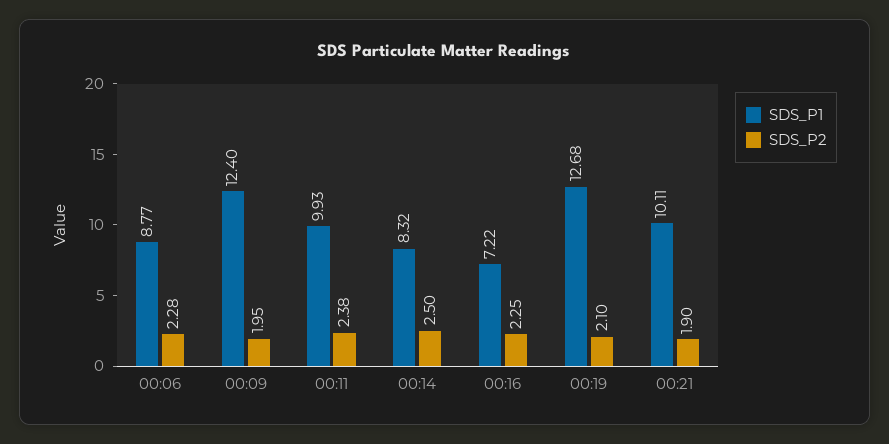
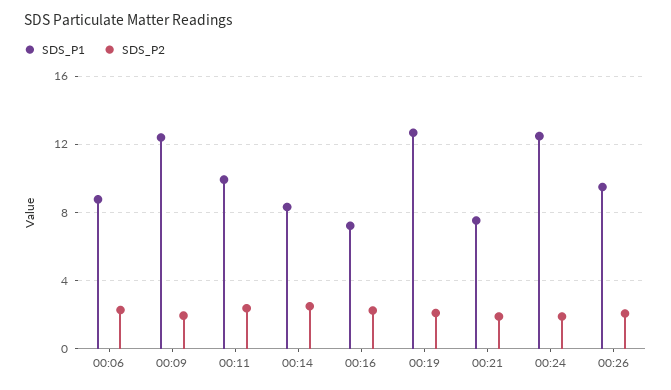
SDS_P1, 00:21: 10.11 -> 7.5
SDS_P1, 00:24: none -> 12.5
SDS_P2, 00:24: none -> 2
SDS_P1, 00:26: none -> 9.5
SDS_P2, 00:26: none -> 2

